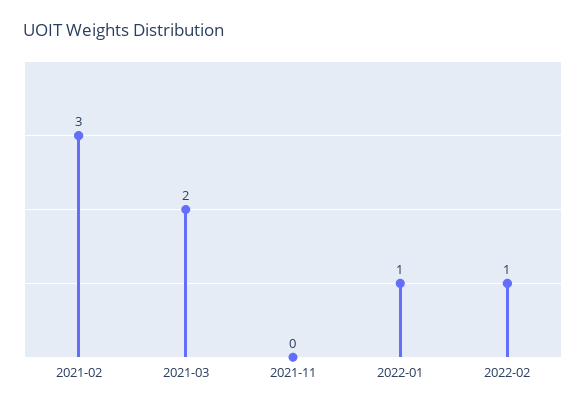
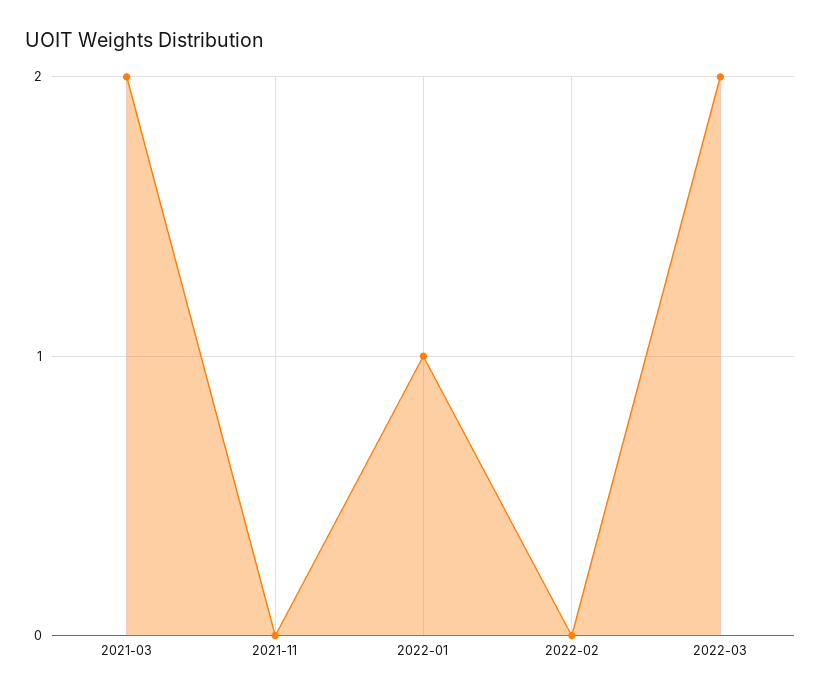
2021-02: 3 -> none
2022-02: 1 -> 0
2022-03: none -> 2

